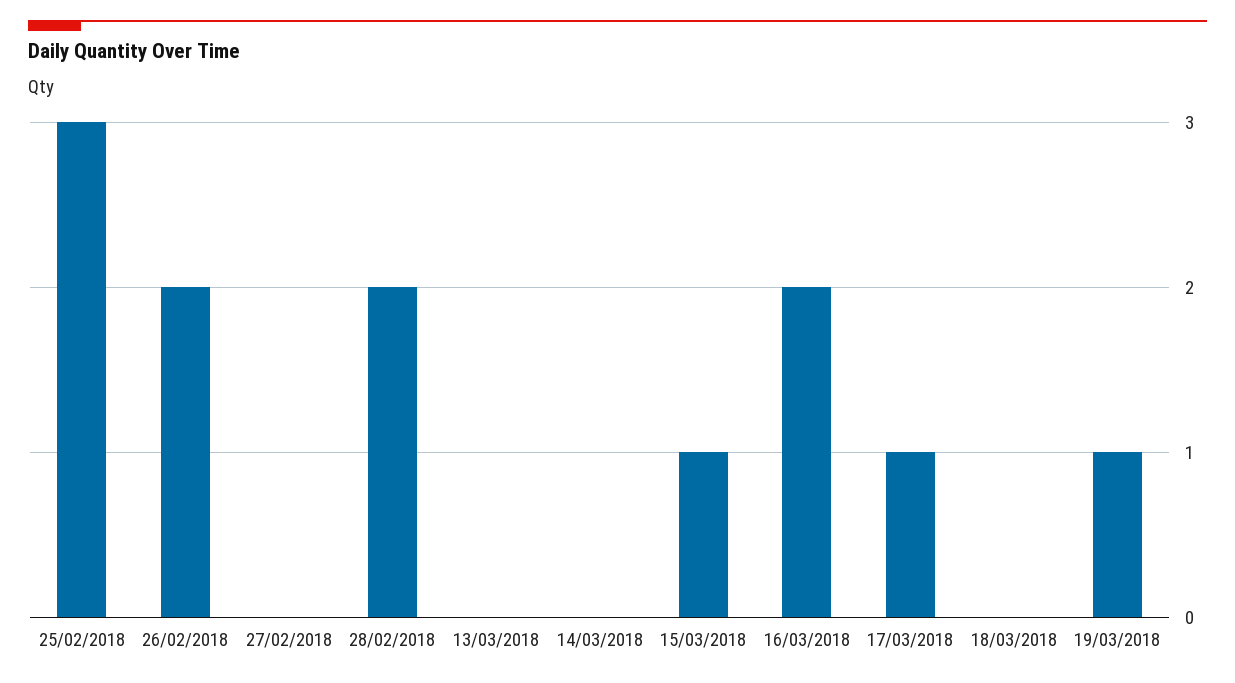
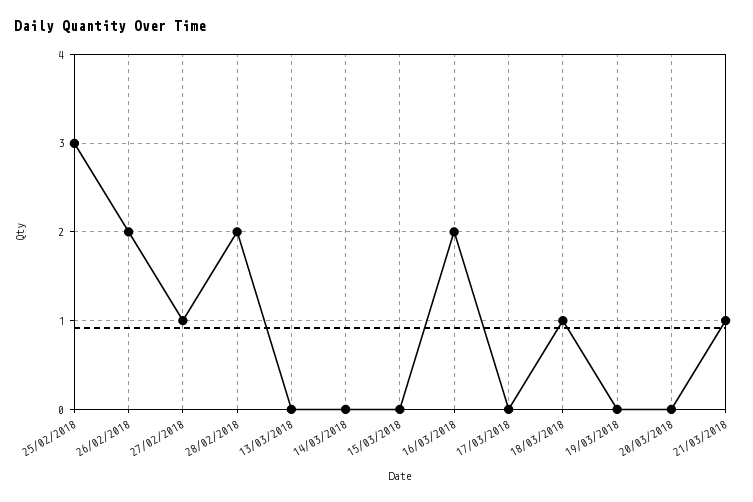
27/02/2018: 0 -> 1
15/03/2018: 1 -> 0
17/03/2018: 1 -> 0
18/03/2018: 0 -> 1
19/03/2018: 1 -> 0
20/03/2018: none -> 0
21/03/2018: none -> 1

